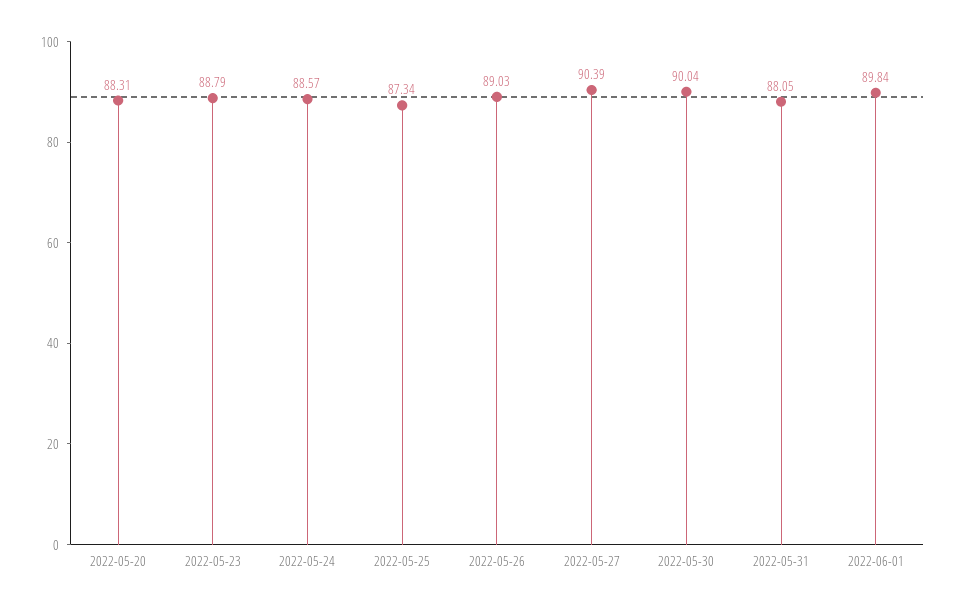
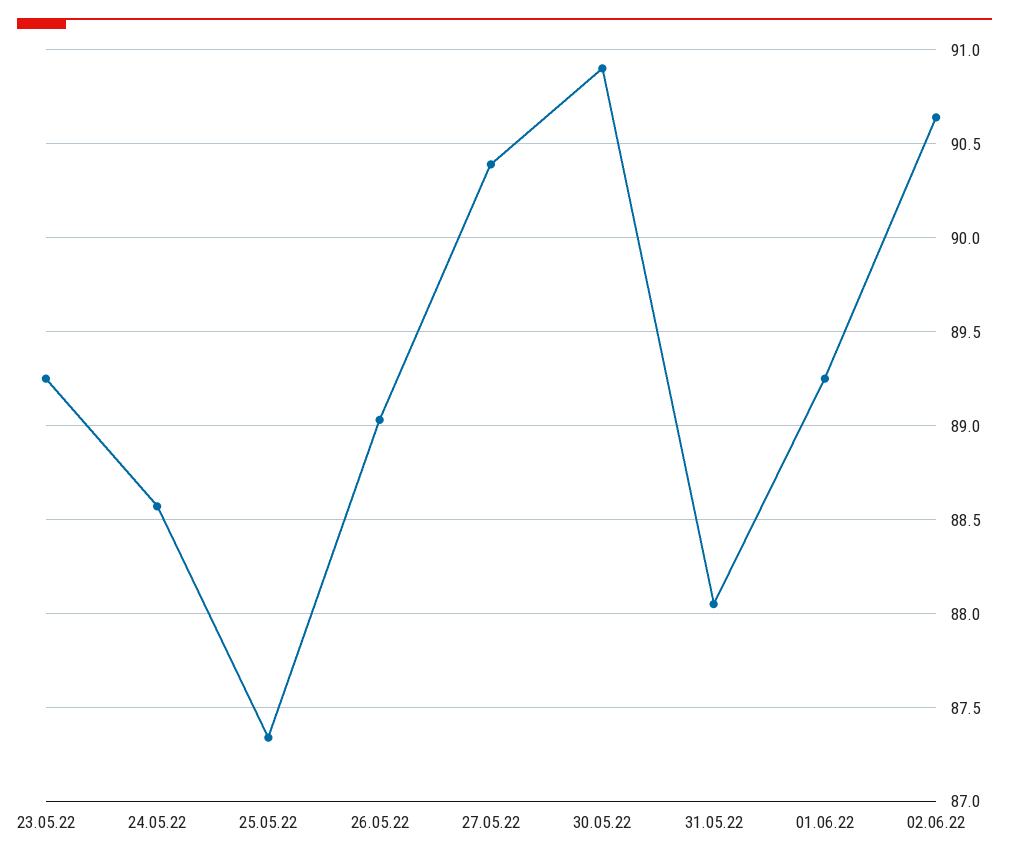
2022-05-20: 88.31 -> none
2022-05-23: 88.79 -> 89.25
2022-05-30: 90.04 -> 90.9
2022-06-01: 89.84 -> 89.25
02.06.22: none -> 90.65

